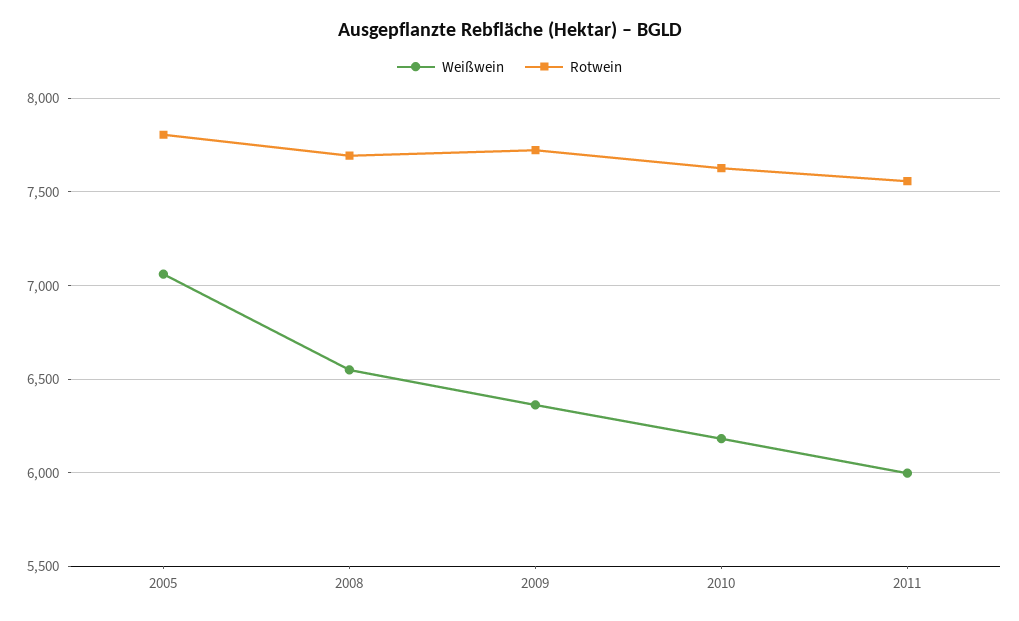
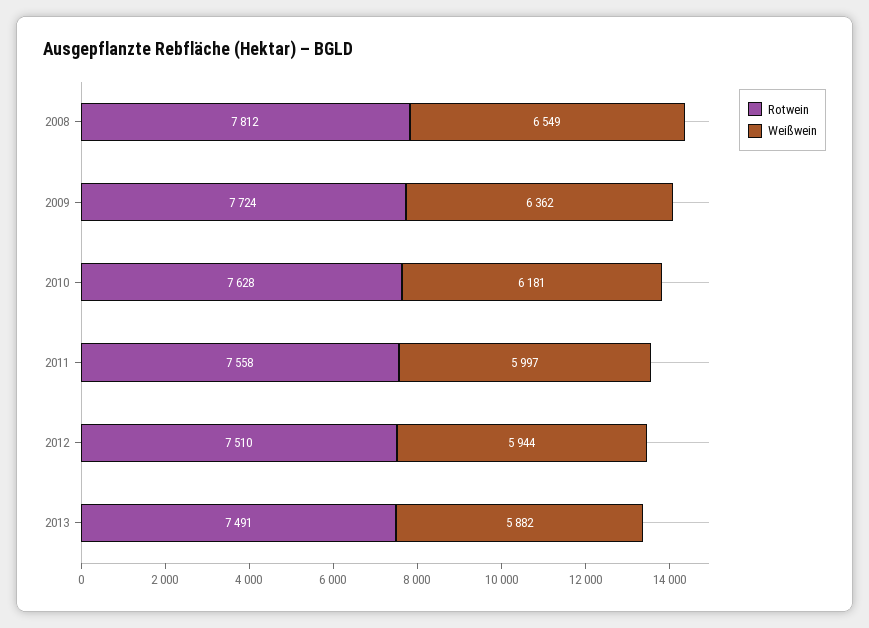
Weißwein, 2005: 7050 -> none
Rotwein, 2005: 7800 -> none
Rotwein, 2008: 7700 -> 7812
Rotwein, 2012: none -> 7510
Weißwein, 2012: none -> 5944
Rotwein, 2013: none -> 7491
Weißwein, 2013: none -> 5882

